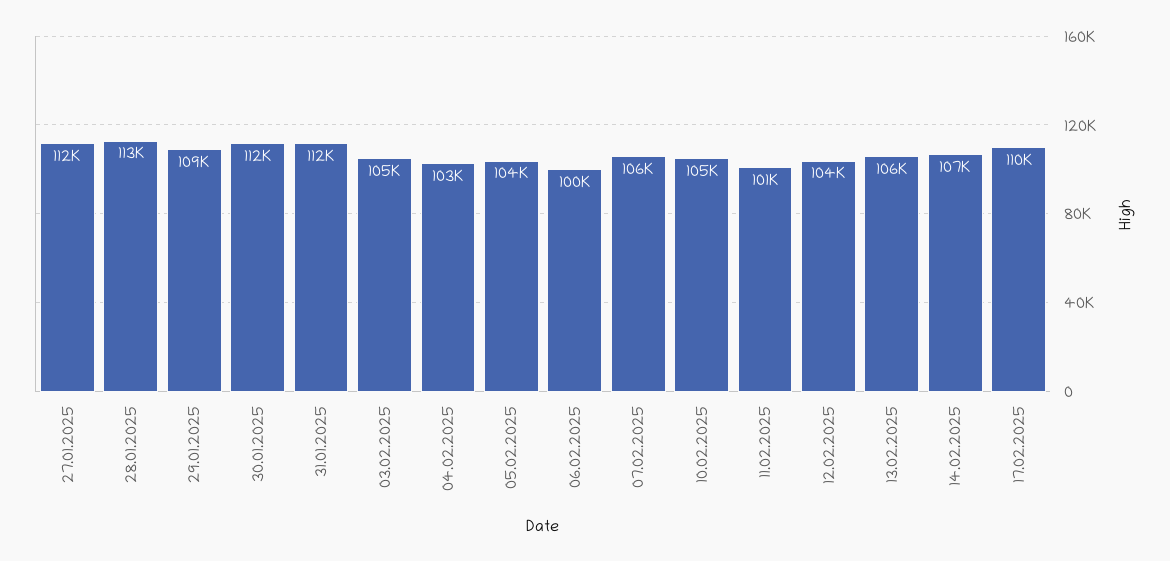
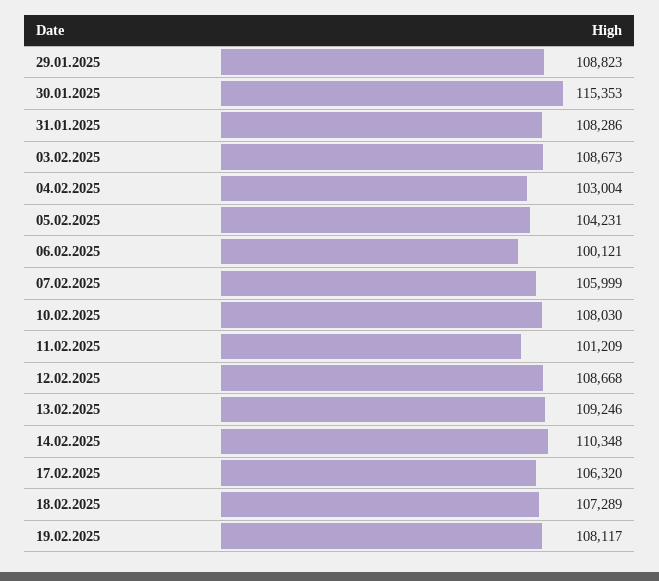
27.01.2025: 112000 -> none
28.01.2025: 113000 -> none
30.01.2025: 112000 -> 115353
31.01.2025: 112000 -> 108286
03.02.2025: 105000 -> 108673
10.02.2025: 105000 -> 108030
12.02.2025: 104000 -> 108668
13.02.2025: 106000 -> 109246
14.02.2025: 107000 -> 110348
17.02.2025: 110000 -> 106320
18.02.2025: none -> 107289
19.02.2025: none -> 108117

